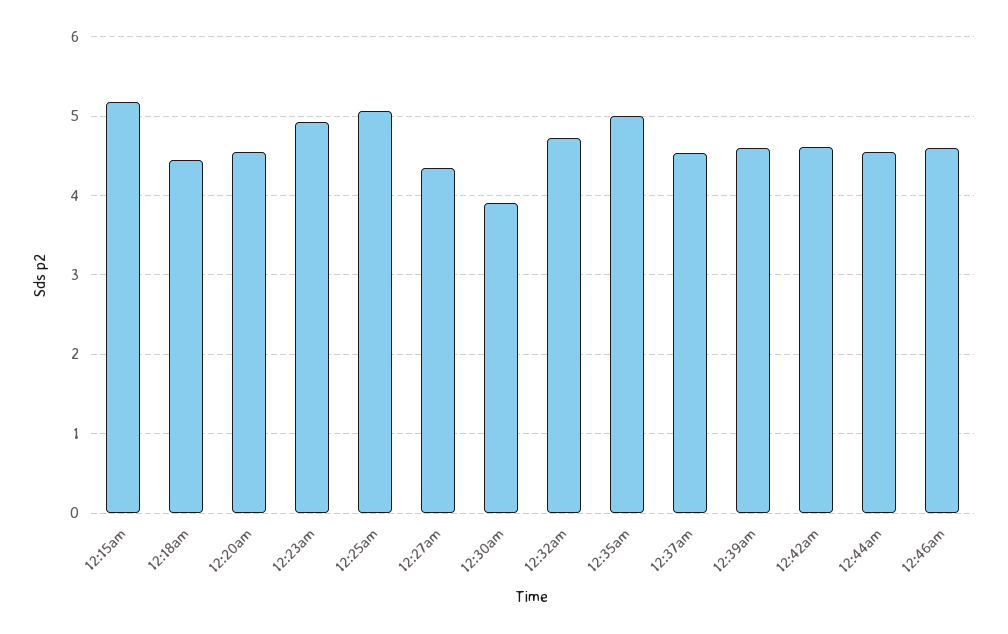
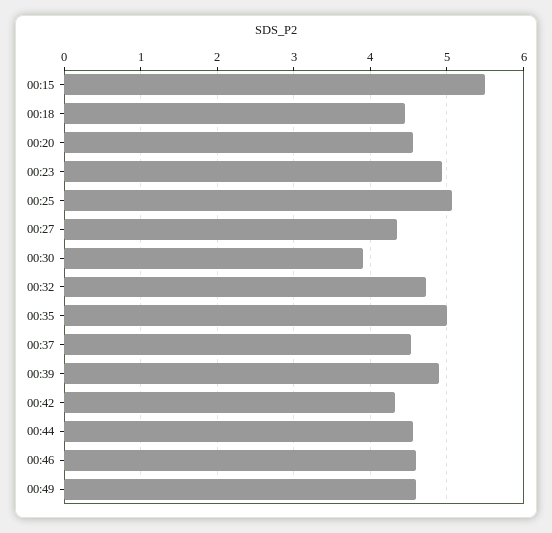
12:15am: 5.2 -> 5.5
12:39am: 4.6 -> 4.9
12:42am: 4.6 -> 4.3
00:49: none -> 4.6

